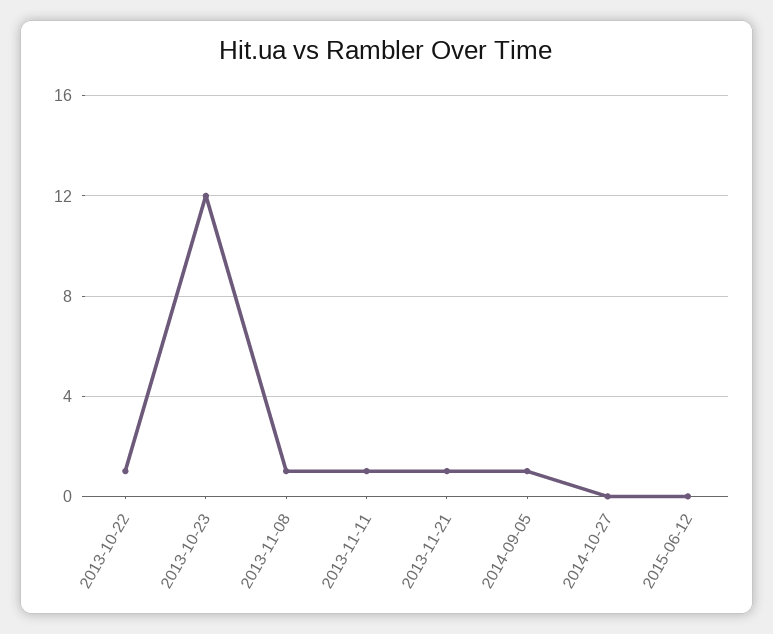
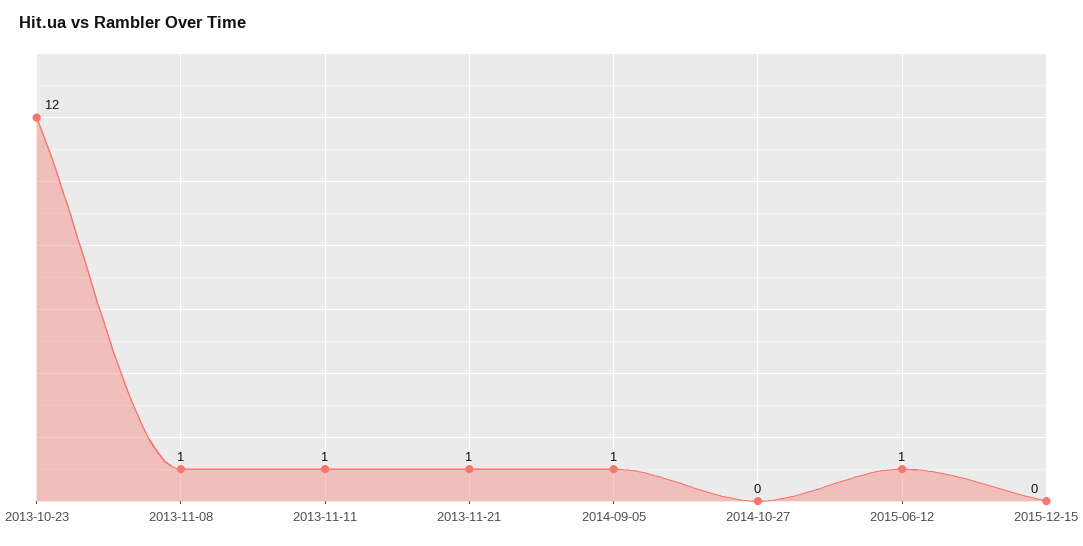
2013-10-22: 1 -> none
2015-06-12: 0 -> 1
2015-12-15: none -> 0

